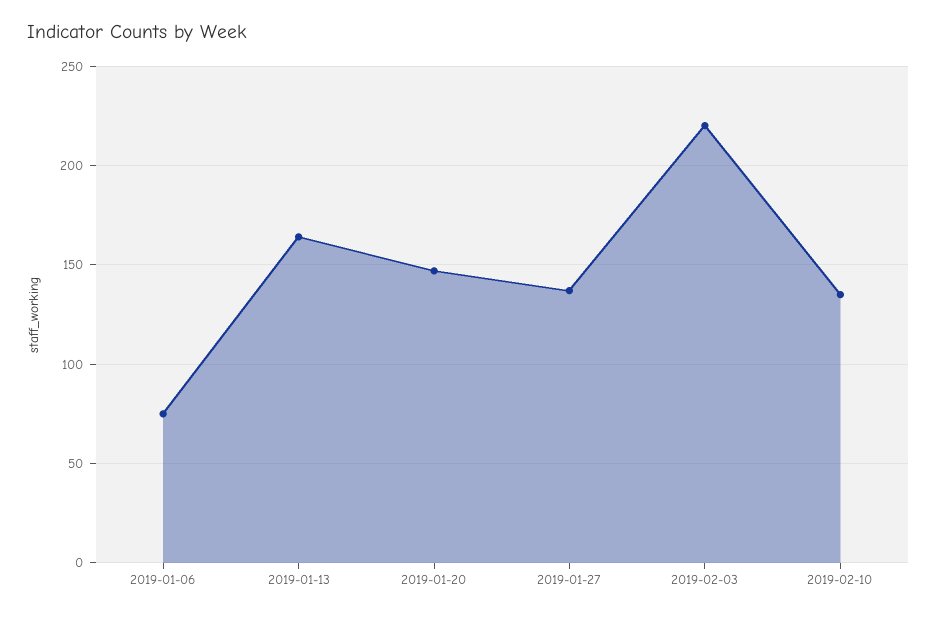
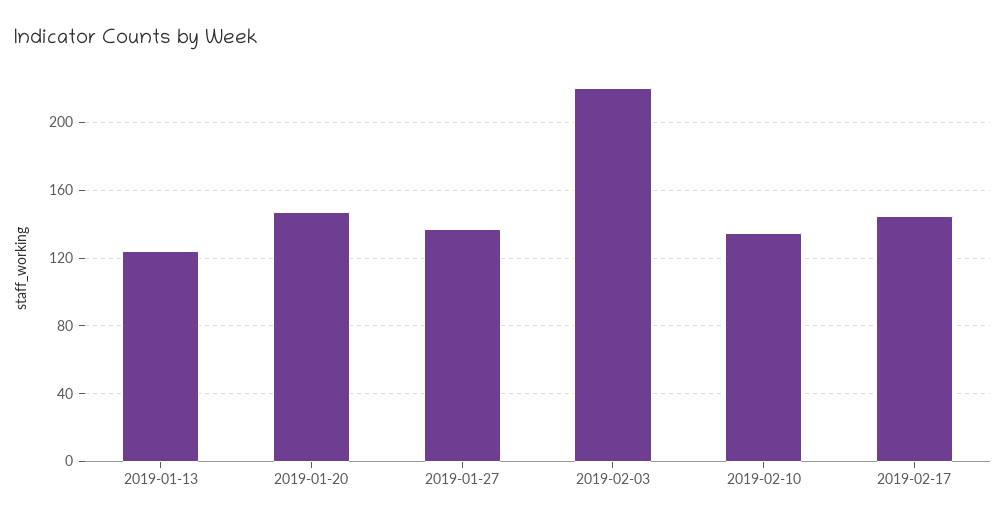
2019-01-06: 75 -> none
2019-01-13: 165 -> 125
2019-02-17: none -> 145

